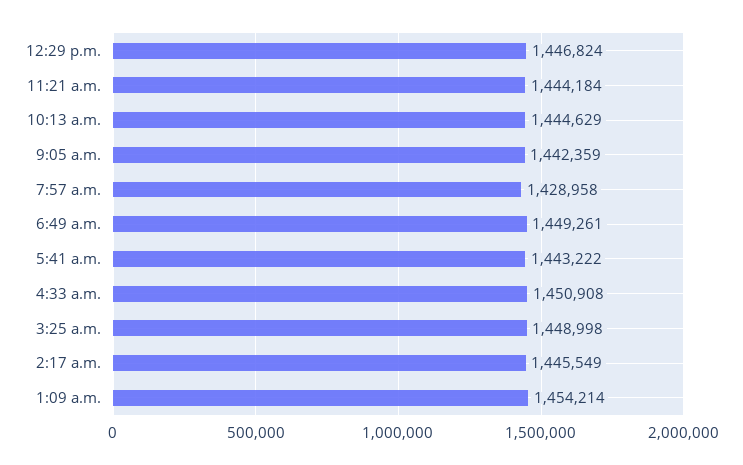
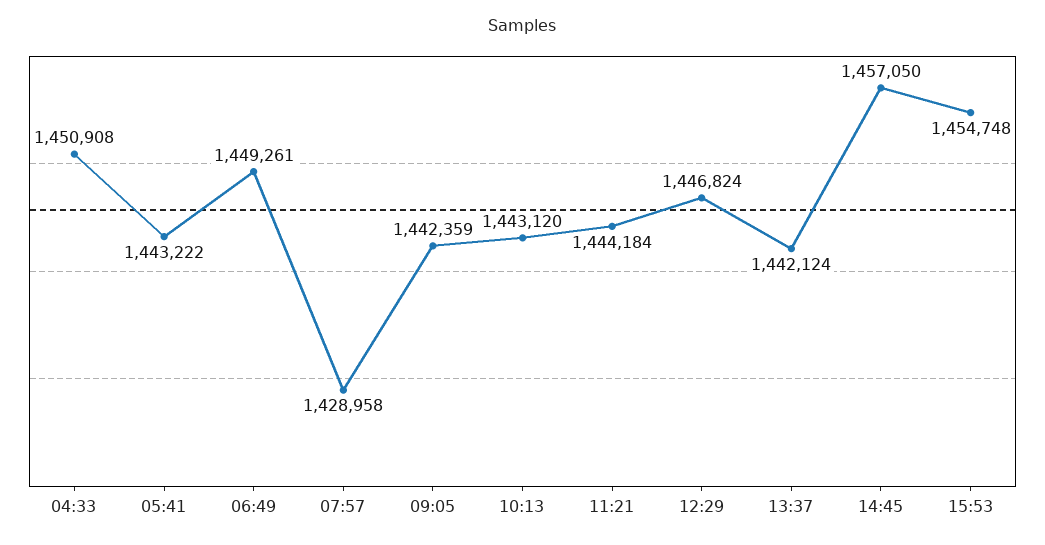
10:13 a.m.: 1444629 -> 1443120
3:25 a.m.: 1448998 -> none
2:17 a.m.: 1445549 -> none
1:09 a.m.: 1454214 -> none
13:37: none -> 1442124
14:45: none -> 1457050
15:53: none -> 1454748

